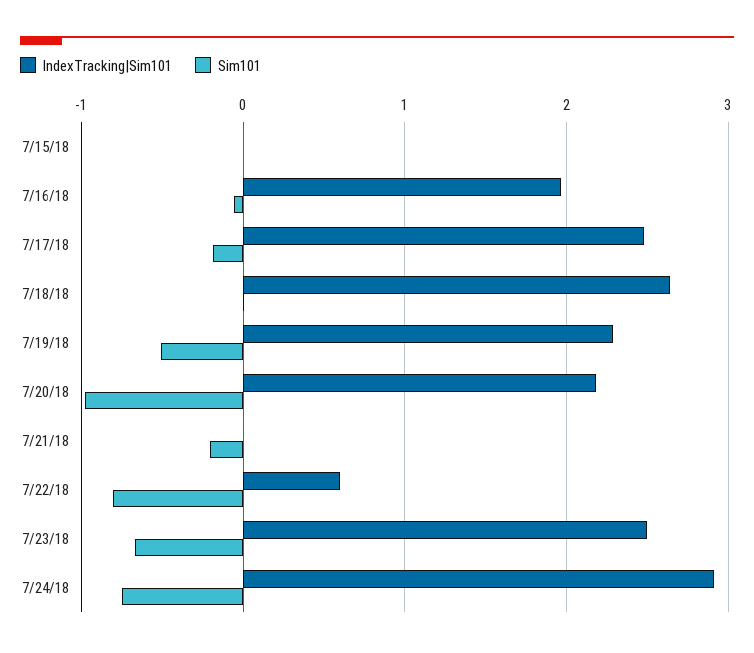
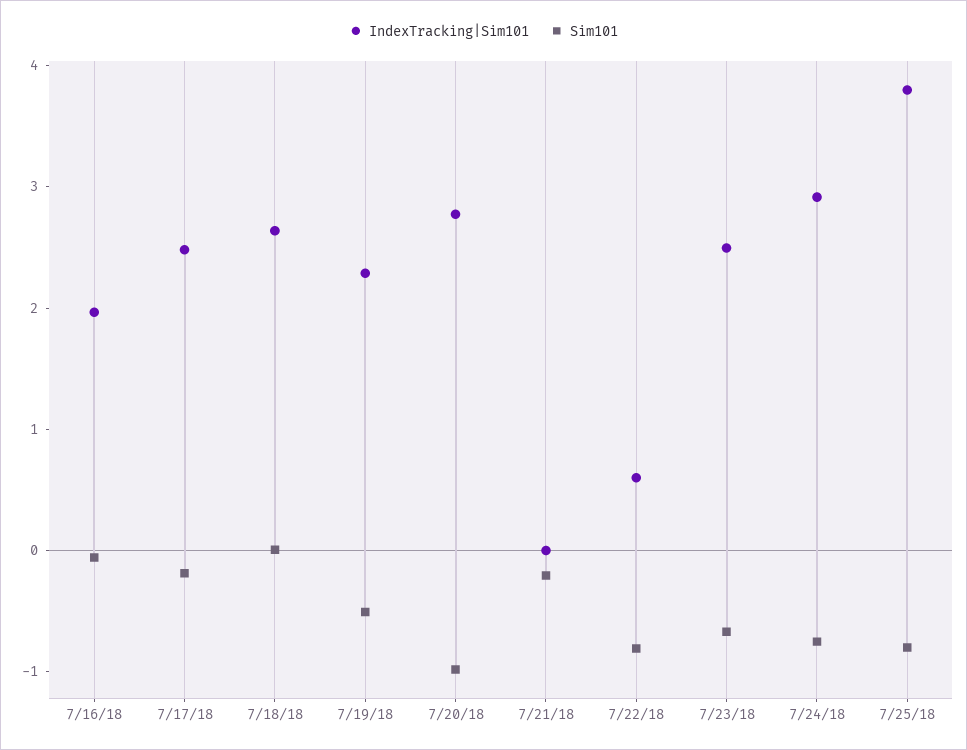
IndexTracking|Sim101, 7/15/18: 0 -> none
Sim101, 7/15/18: 0 -> none
IndexTracking|Sim101, 7/20/18: 2.2 -> 2.8
IndexTracking|Sim101, 7/25/18: none -> 3.8
Sim101, 7/25/18: none -> -0.8

